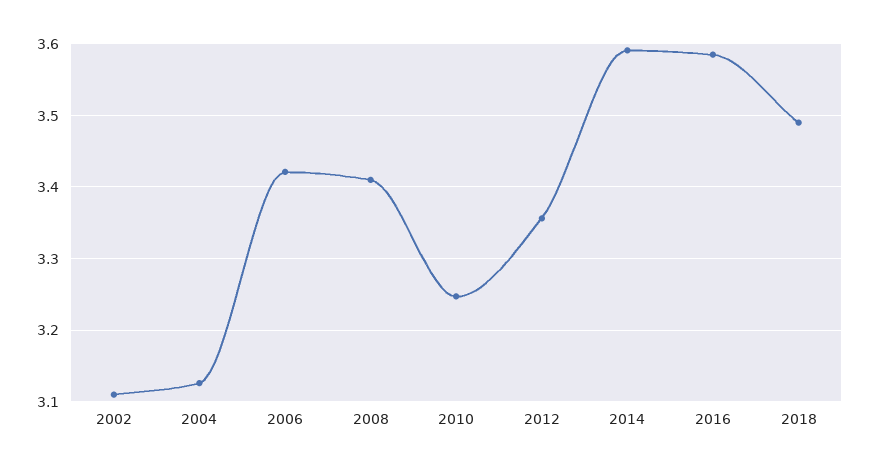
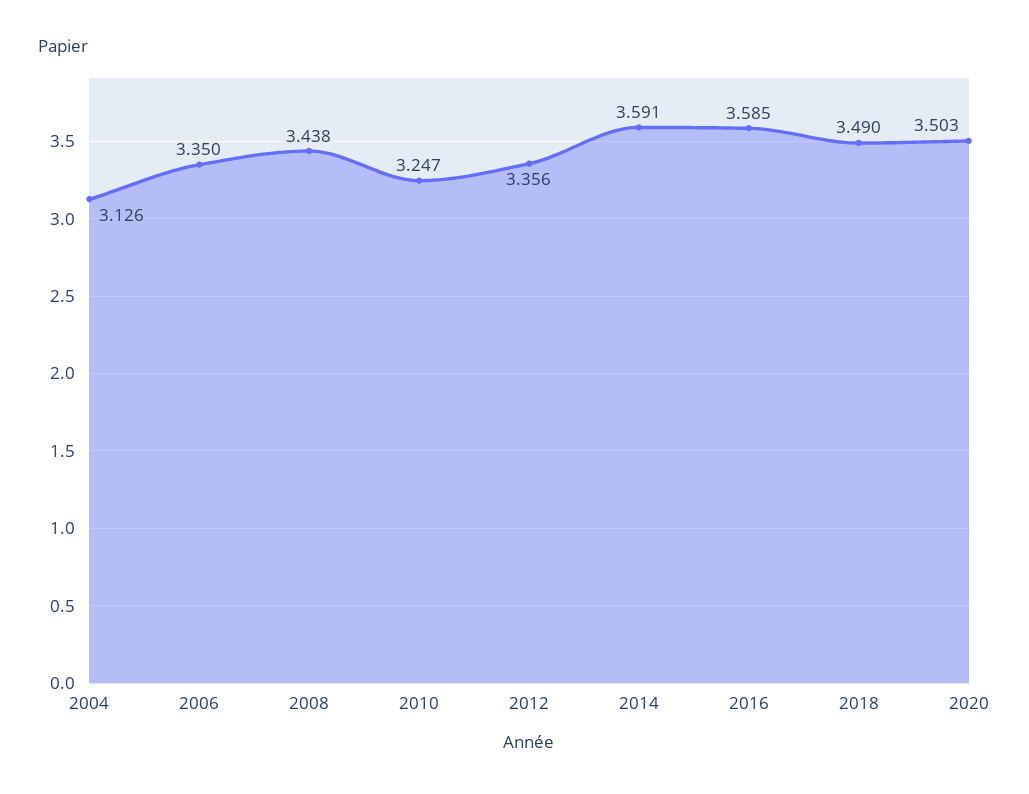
2002: 3.11 -> none
2006: 3.42 -> 3.35
2008: 3.41 -> 3.438
2020: none -> 3.503

